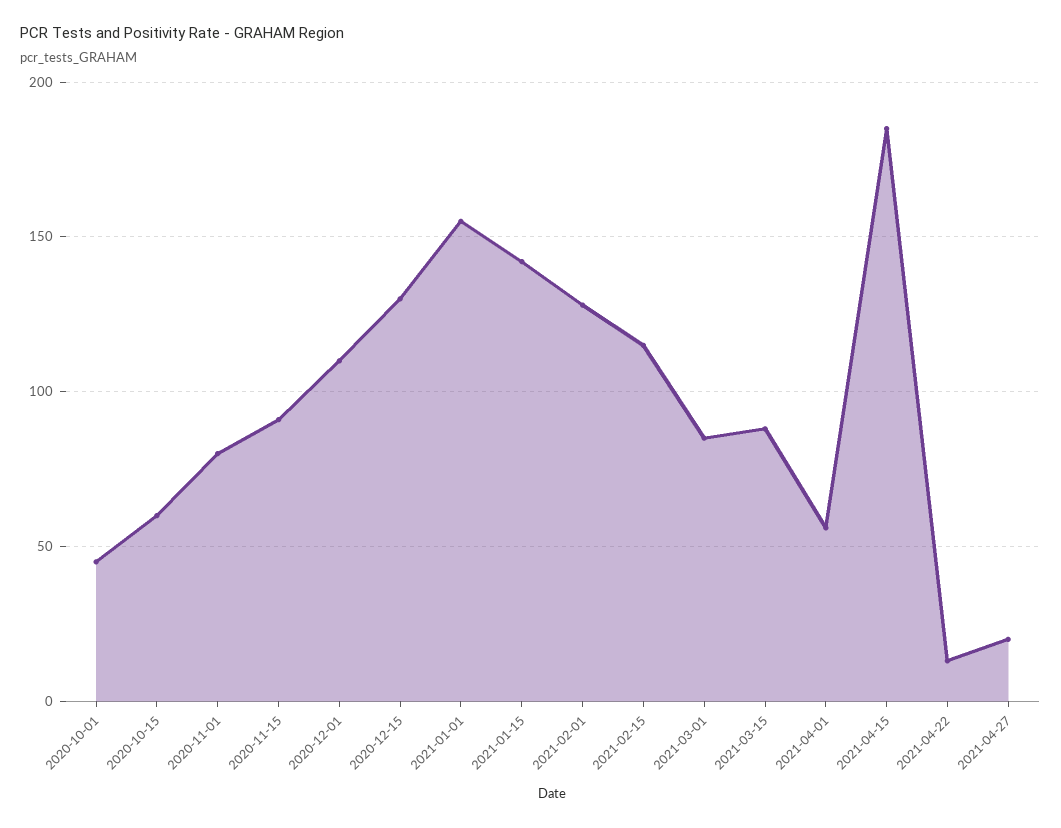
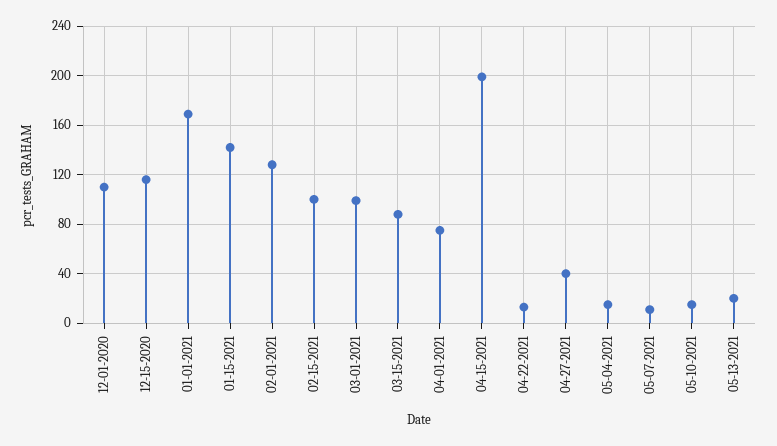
2020-10-01: 45 -> none
2020-10-15: 60 -> none
2020-11-01: 80 -> none
2020-11-15: 90 -> none
2020-12-15: 130 -> 115
2021-01-01: 155 -> 170
2021-02-15: 115 -> 100
2021-03-01: 85 -> 100
2021-04-01: 55 -> 75
2021-04-15: 185 -> 200
2021-04-27: 20 -> 40
05-04-2021: none -> 15
05-07-2021: none -> 10
05-10-2021: none -> 15
05-13-2021: none -> 20

